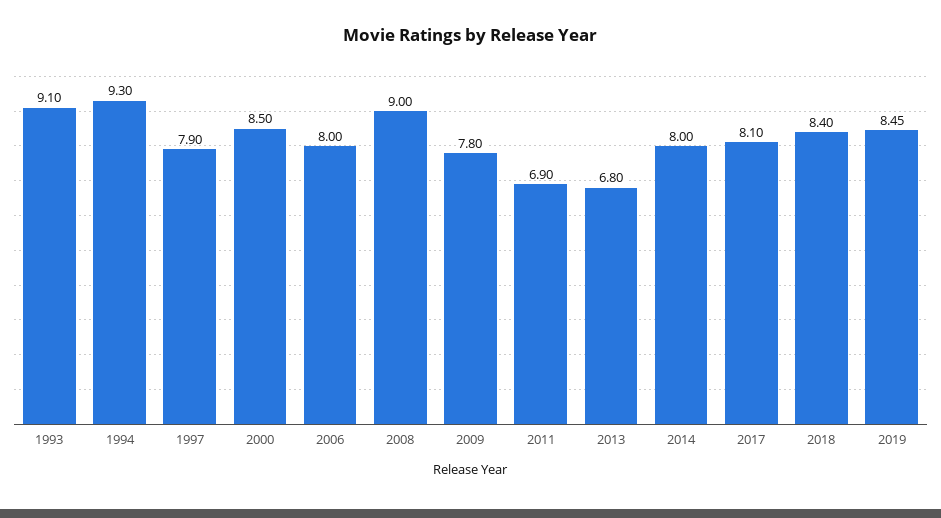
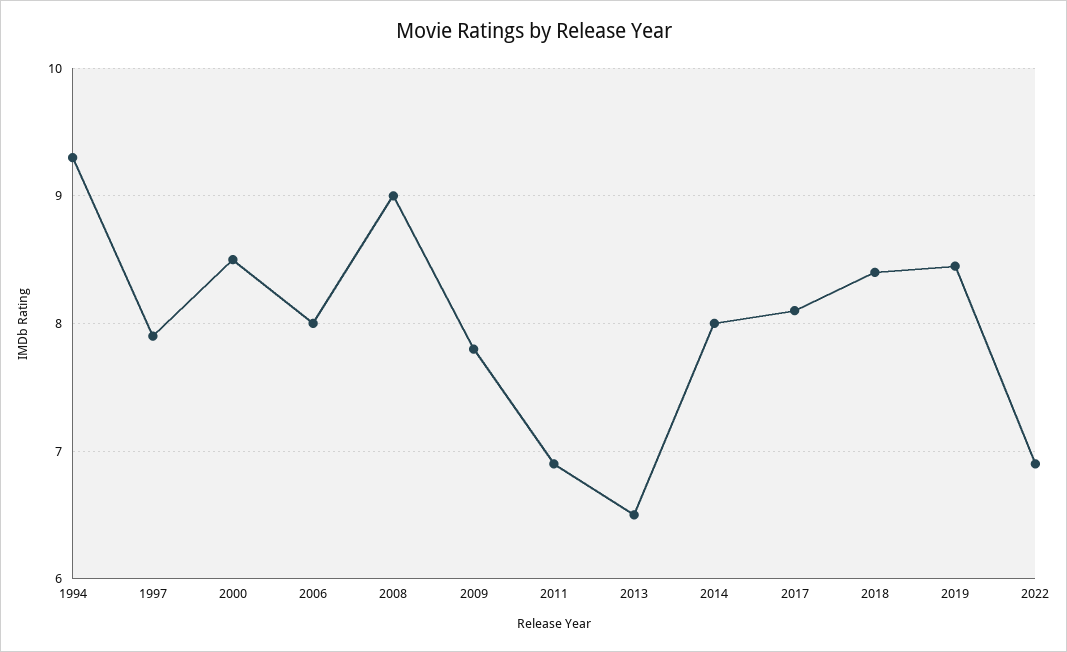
1993: 9.1 -> none
2013: 6.8 -> 6.5
2022: none -> 6.9

